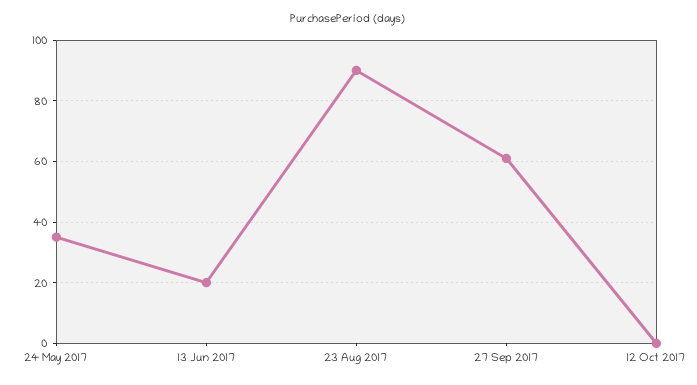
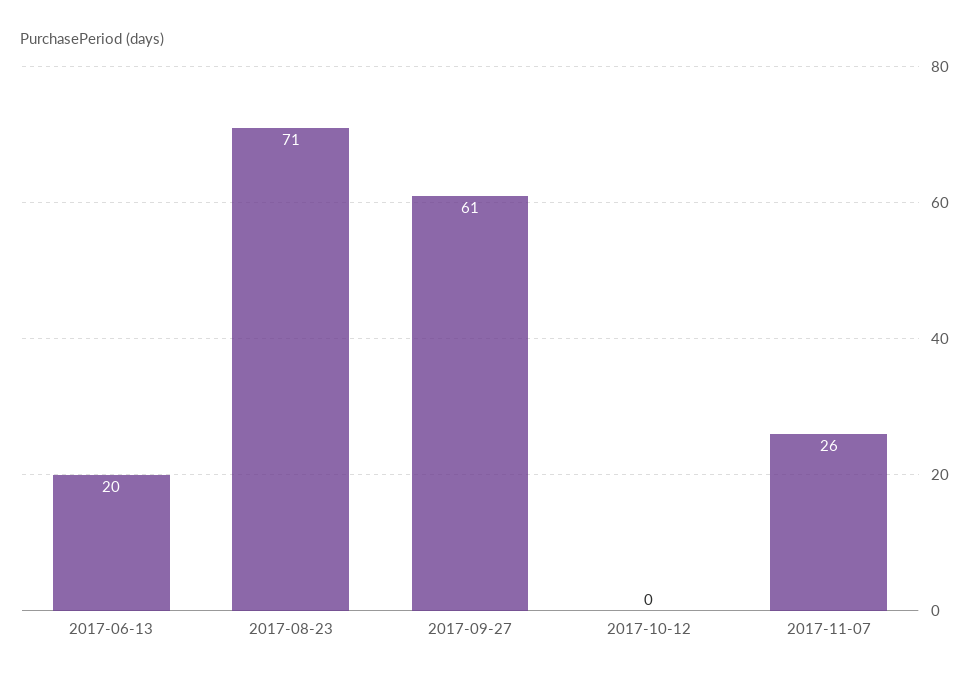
24 May 2017: 35 -> none
23 Aug 2017: 90 -> 71
2017-11-07: none -> 26

